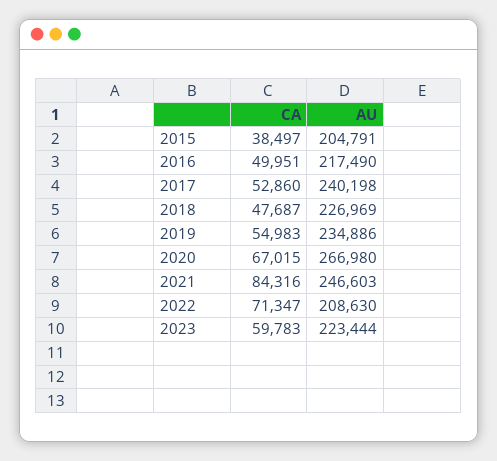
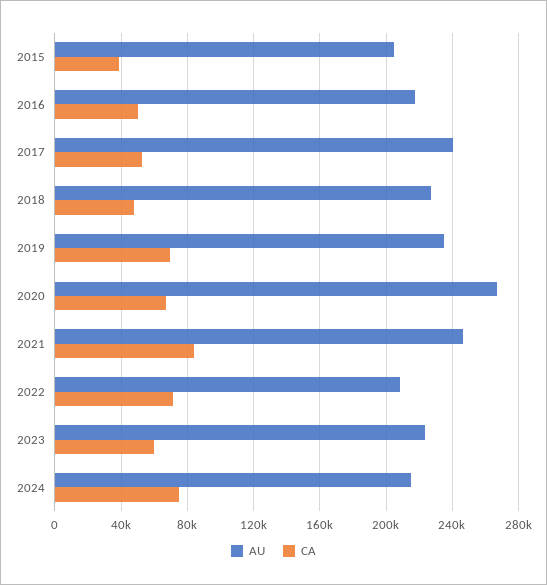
CA, 2019: 54983 -> 70000
AU, 2024: none -> 215000
CA, 2024: none -> 75000

